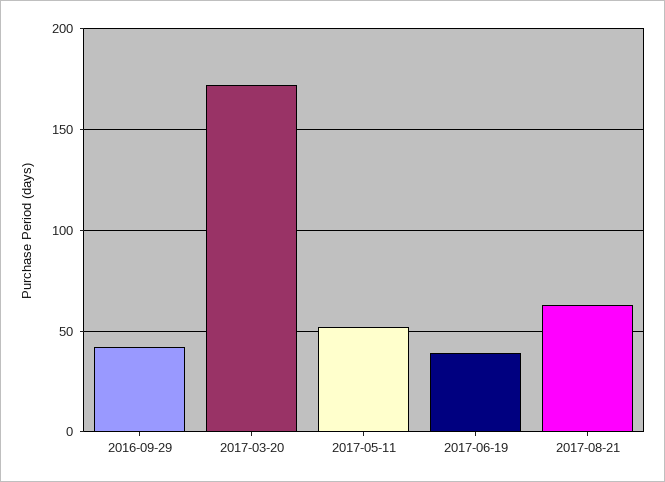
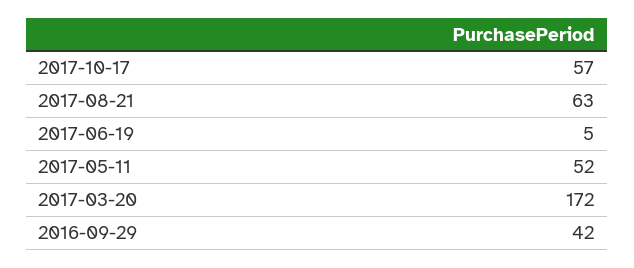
2017-06-19: 40 -> 5
2017-10-17: none -> 57

